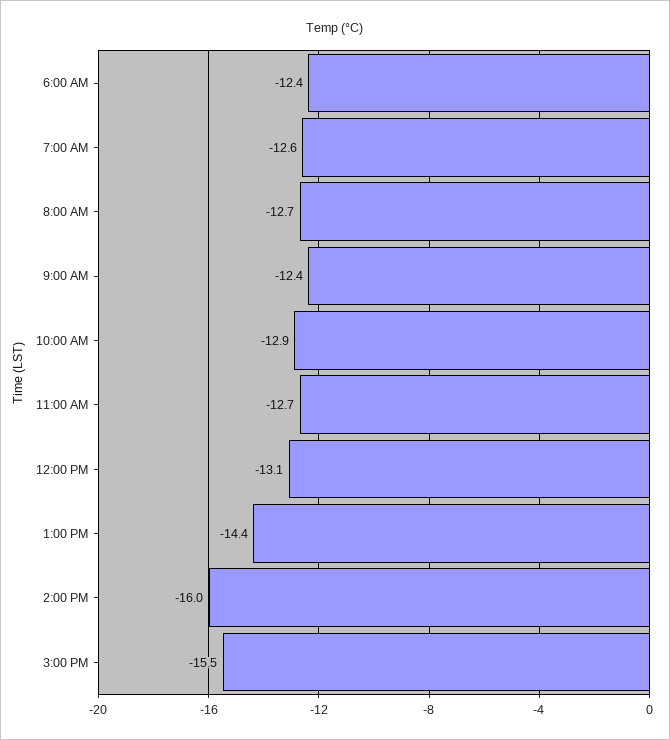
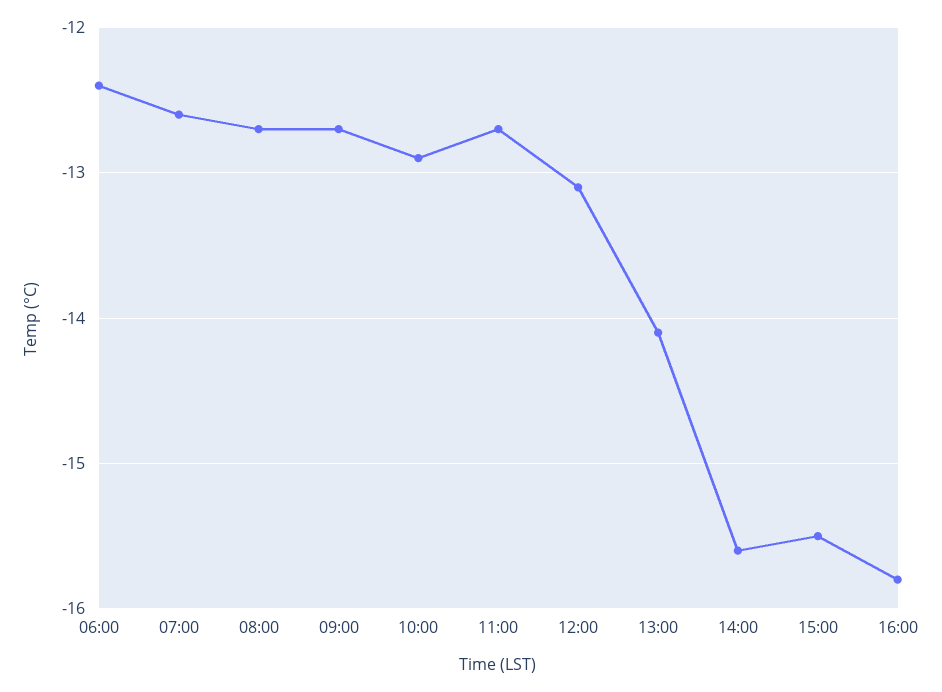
9:00 AM: -12.4 -> -12.7
1:00 PM: -14.4 -> -14.1
2:00 PM: -16 -> -15.6
16:00: none -> -15.8

